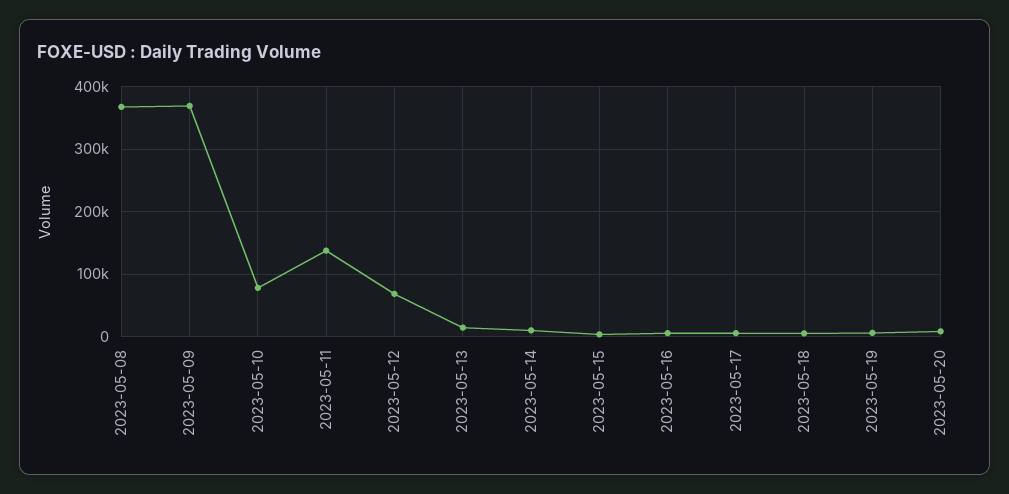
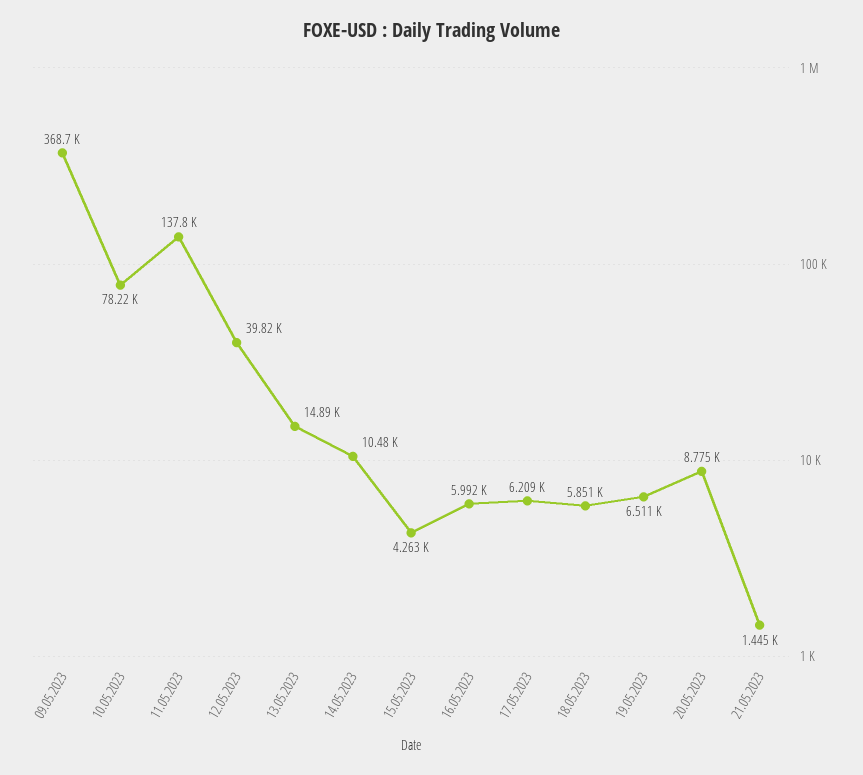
2023-05-08: 370000 -> none
2023-05-12: 70000 -> 39820
21.05.2023: none -> 1445

